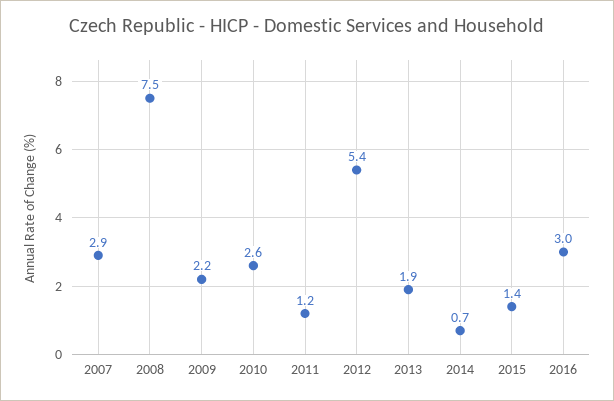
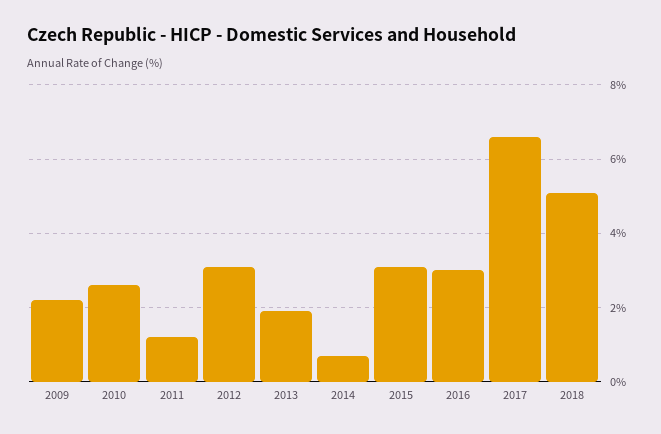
2007: 2.9 -> none
2008: 7.5 -> none
2012: 5.4 -> 3
2015: 1.4 -> 3
2017: none -> 6.5
2018: none -> 5

